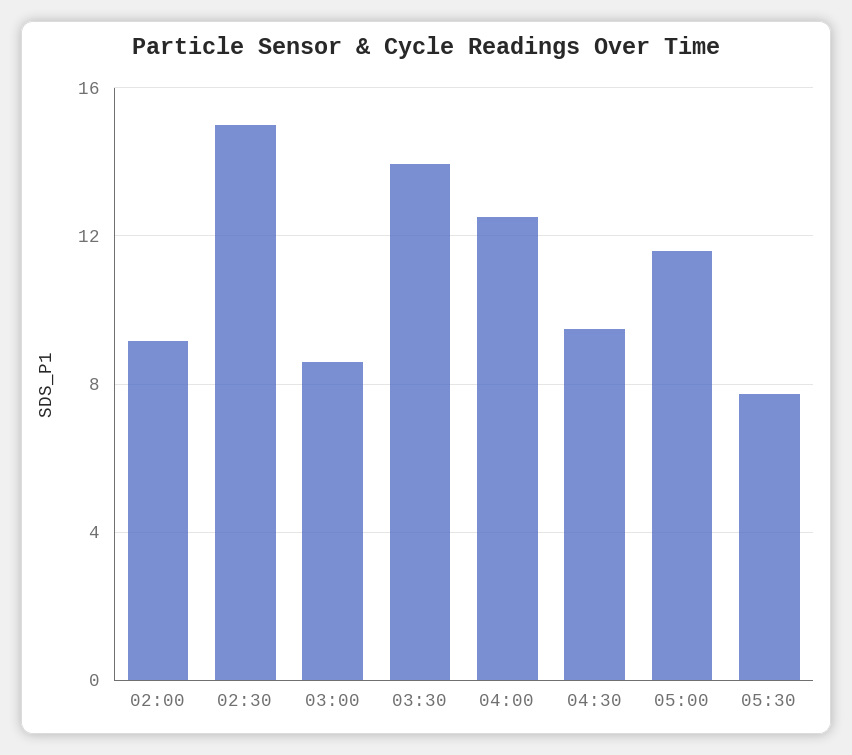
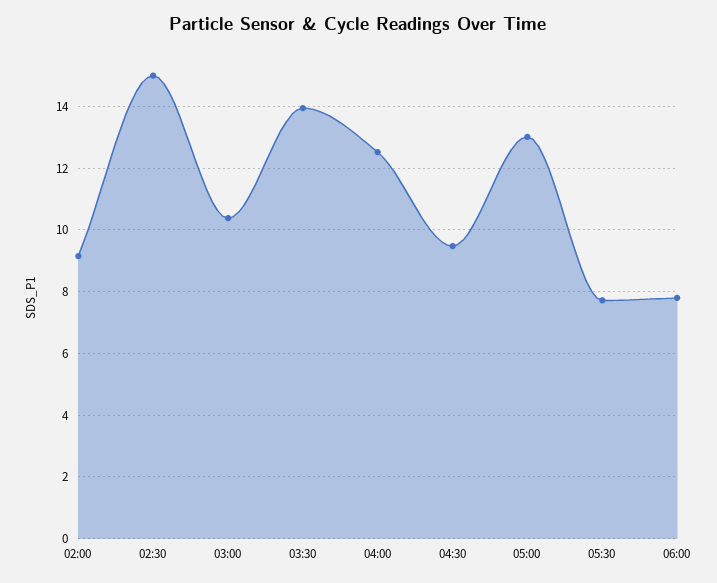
03:00: 8.5 -> 10.4
05:00: 11.5 -> 13
06:00: none -> 7.8

